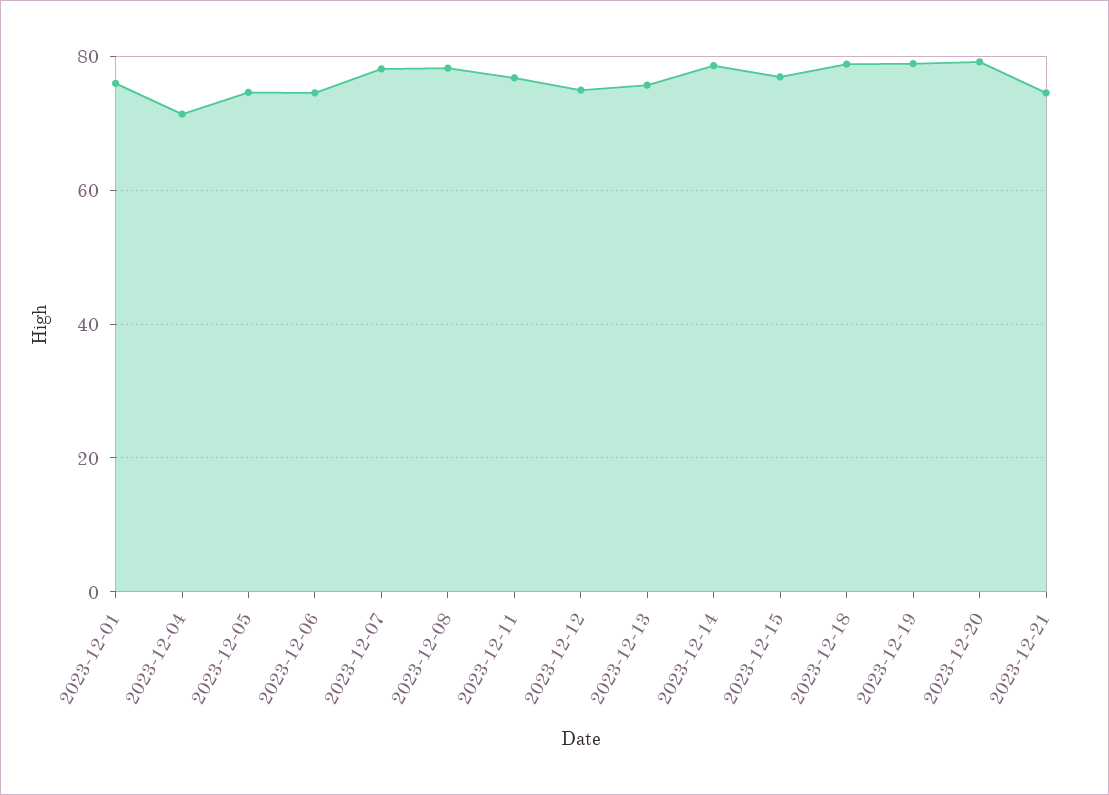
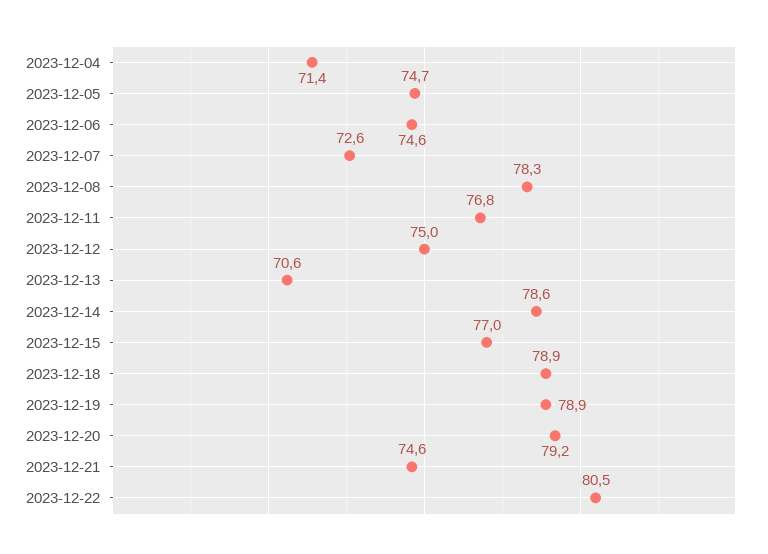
2023-12-01: 76 -> none
2023-12-07: 78 -> 72.6
2023-12-13: 76 -> 70.6
2023-12-22: none -> 80.5

